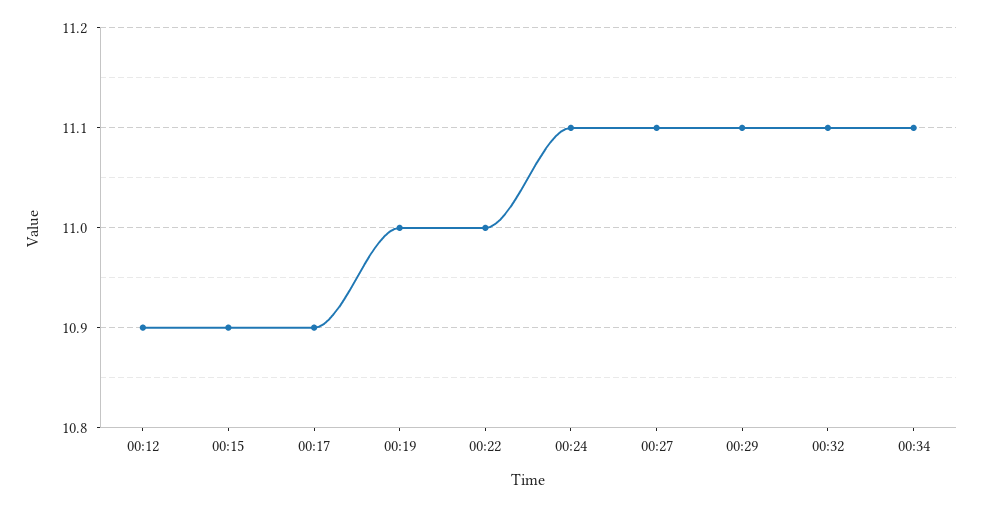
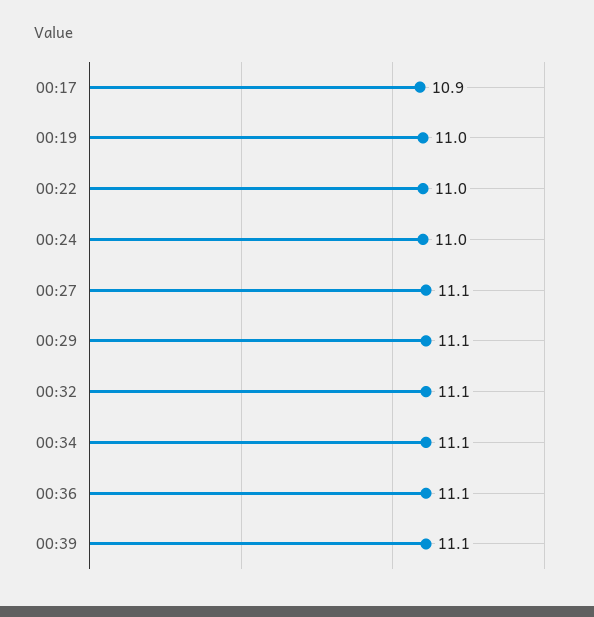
00:12: 10.9 -> none
00:15: 10.9 -> none
00:24: 11.1 -> 11
00:36: none -> 11.1
00:39: none -> 11.1

